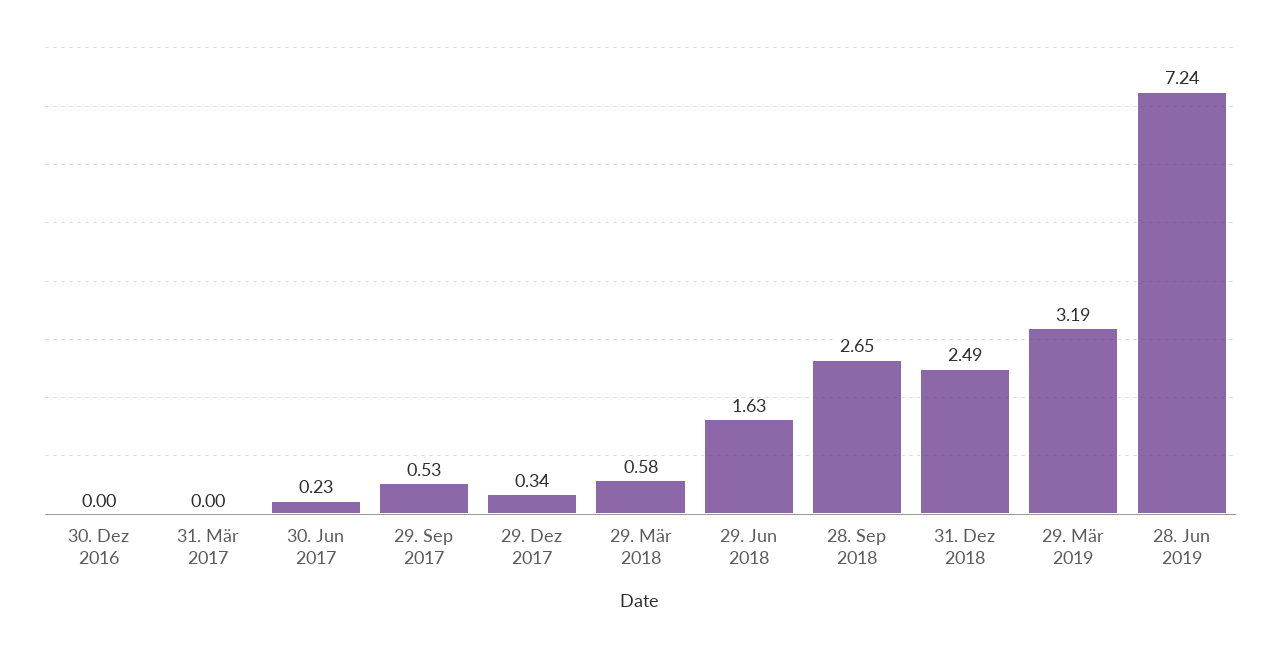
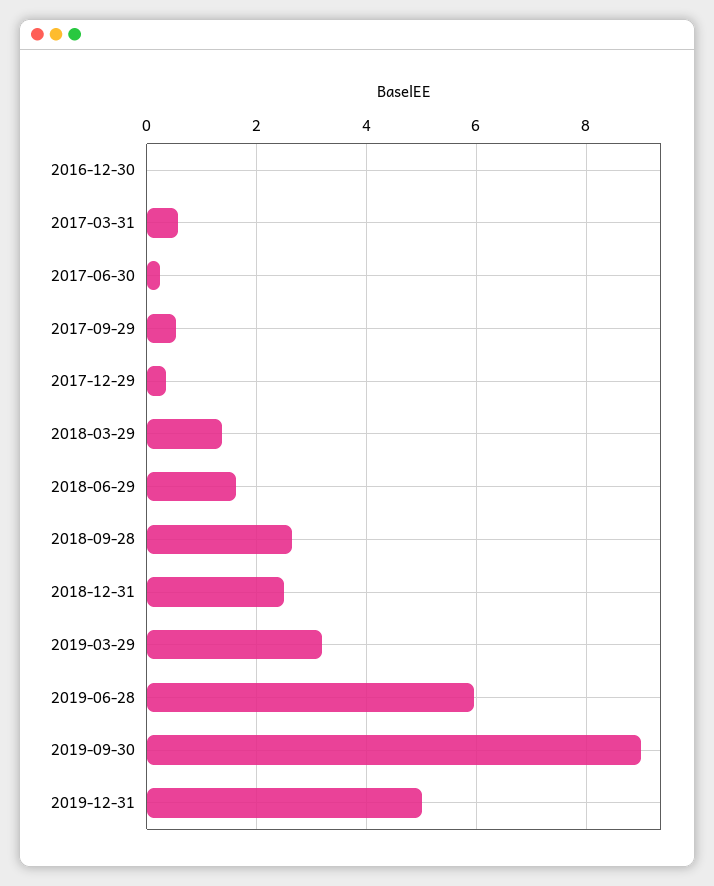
31. Mär 2017: 0 -> 0.6
29. Mär 2018: 0.58 -> 1.4
28. Jun 2019: 7.24 -> 6
2019-09-30: none -> 9
2019-12-31: none -> 5

